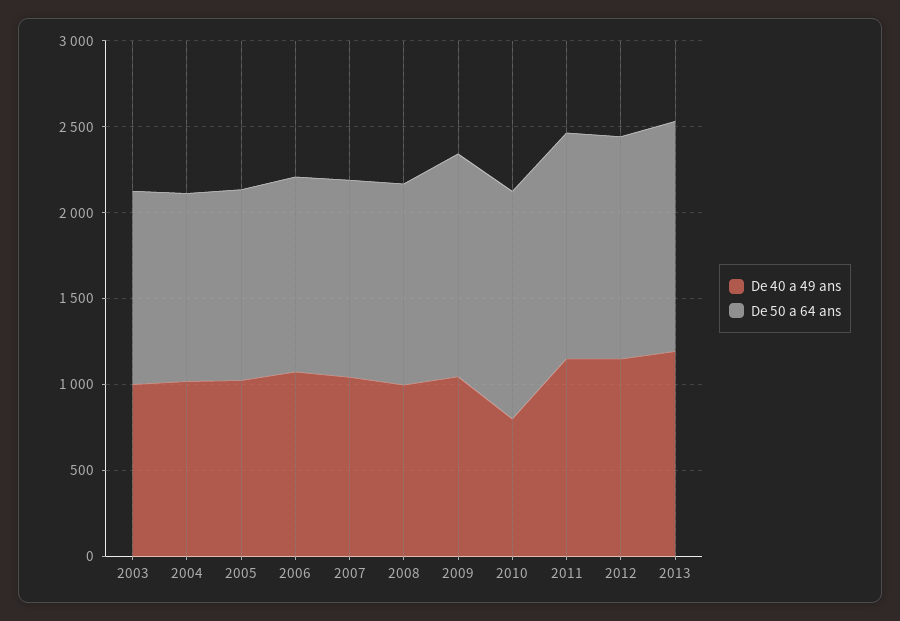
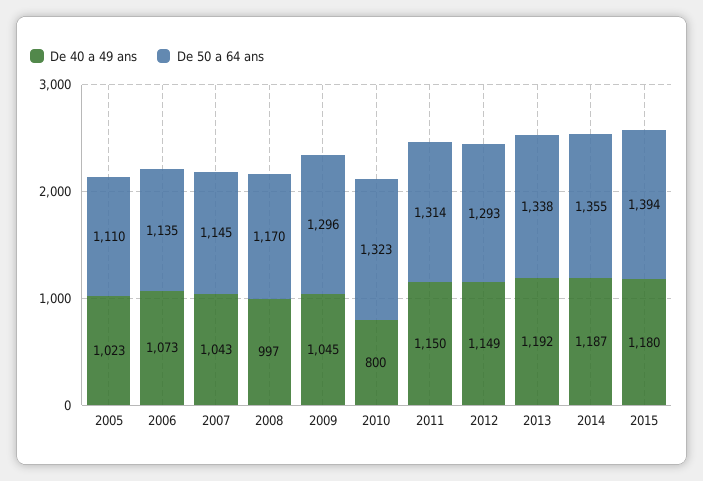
De 40 a 49 ans, 2003: 1000 -> none
De 50 a 64 ans, 2003: 1100 -> none
De 40 a 49 ans, 2004: 1000 -> none
De 50 a 64 ans, 2004: 1100 -> none
De 40 a 49 ans, 2014: none -> 1187
De 50 a 64 ans, 2014: none -> 1355
De 40 a 49 ans, 2015: none -> 1180
De 50 a 64 ans, 2015: none -> 1394

